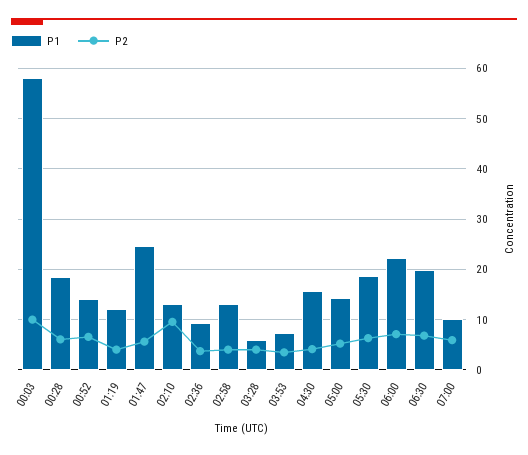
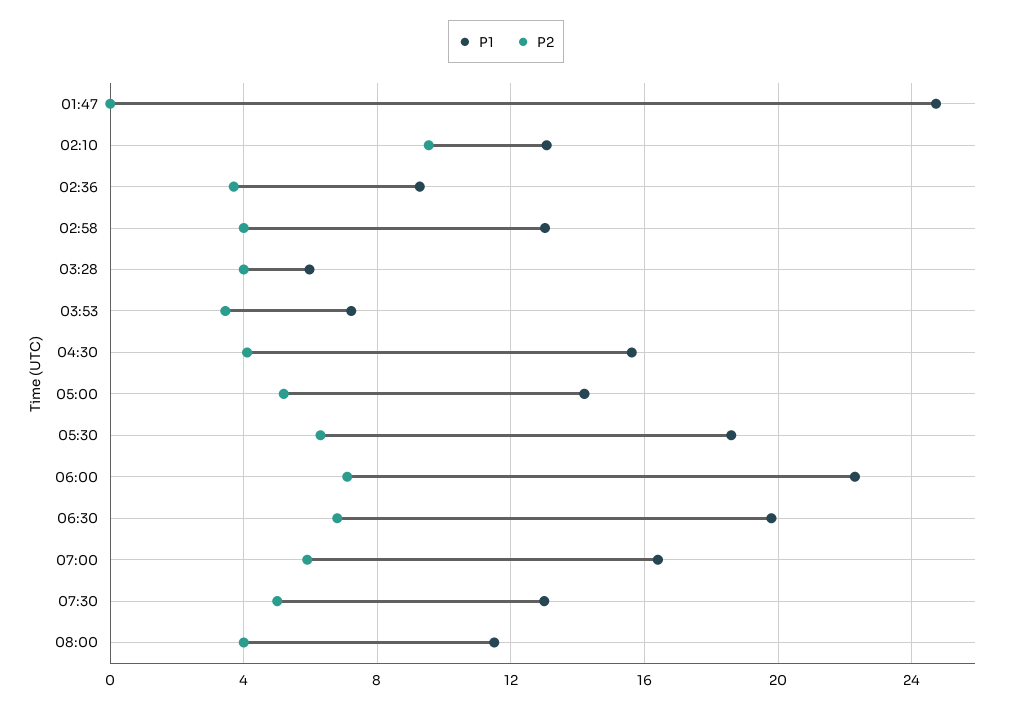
P1, 00:03: 58 -> none
P2, 00:03: 10 -> none
P1, 00:28: 18 -> none
P2, 00:28: 6 -> none
P1, 00:52: 14 -> none
P2, 00:52: 6 -> none
P1, 01:19: 12 -> none
P2, 01:19: 4 -> none
P2, 01:47: 6 -> 0
P1, 07:00: 10 -> 16.5
P1, 07:30: none -> 13
P2, 07:30: none -> 5
P1, 08:00: none -> 11.5
P2, 08:00: none -> 4

